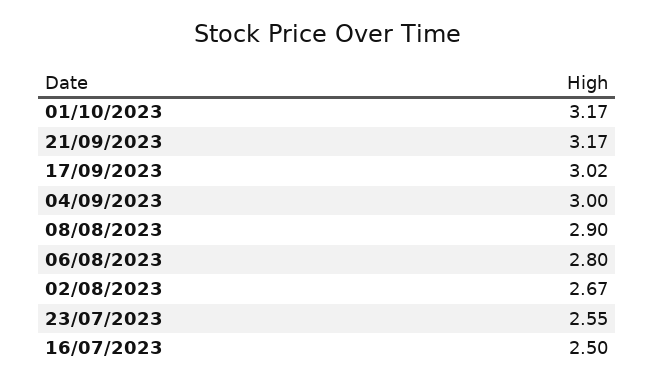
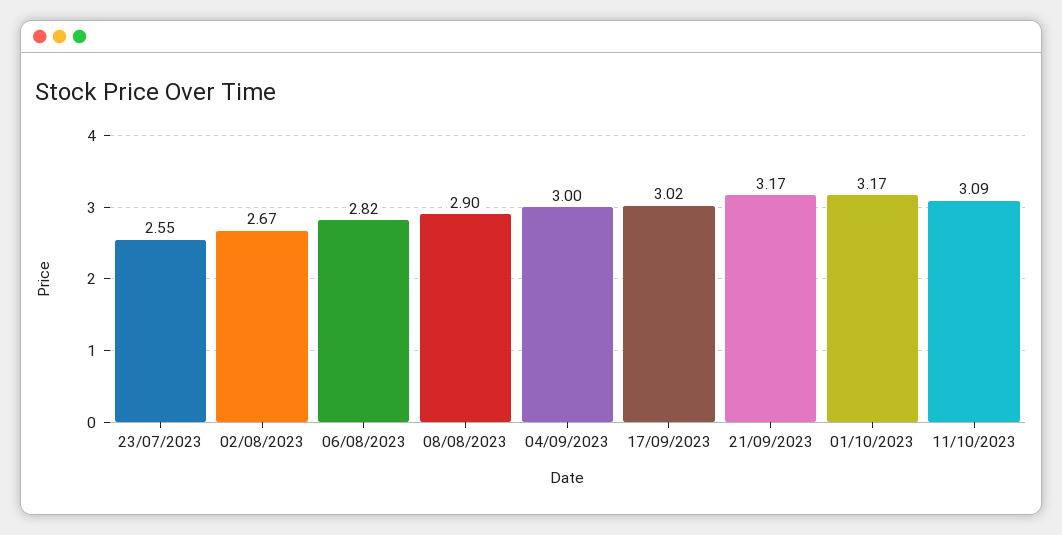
06/08/2023: 2.8 -> 2.82
16/07/2023: 2.5 -> none
11/10/2023: none -> 3.09

